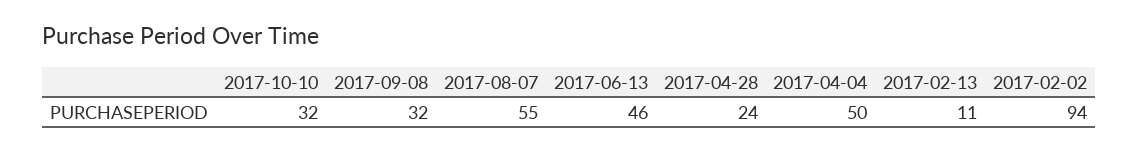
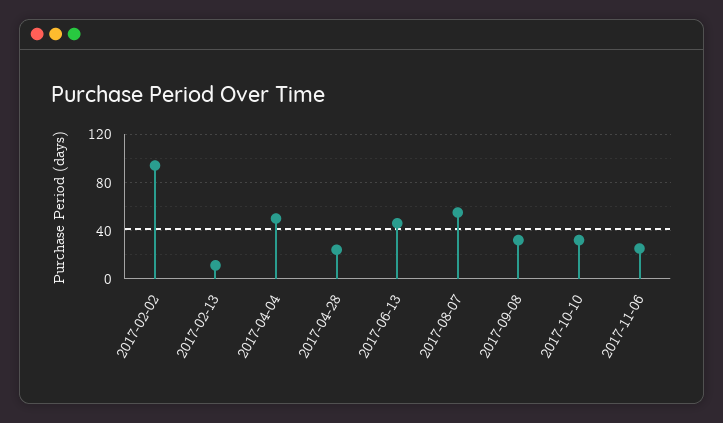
2017-11-06: none -> 25

